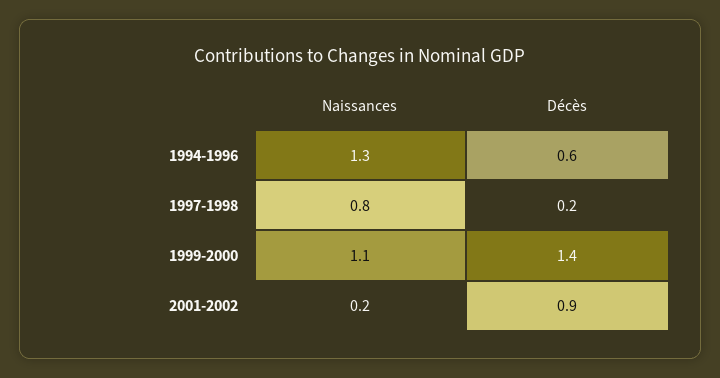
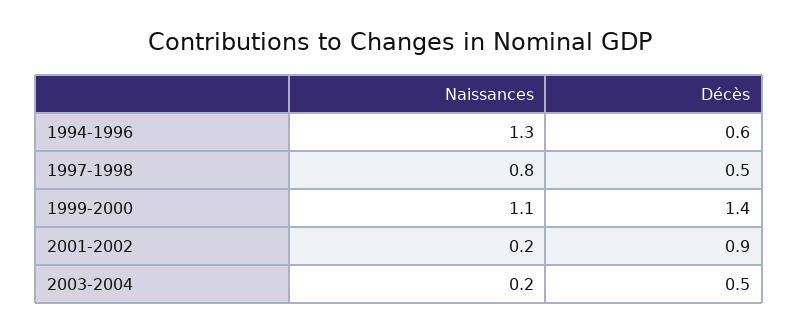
Décès, 1997-1998: 0.2 -> 0.5
Naissances, 2003-2004: none -> 0.2
Décès, 2003-2004: none -> 0.5

